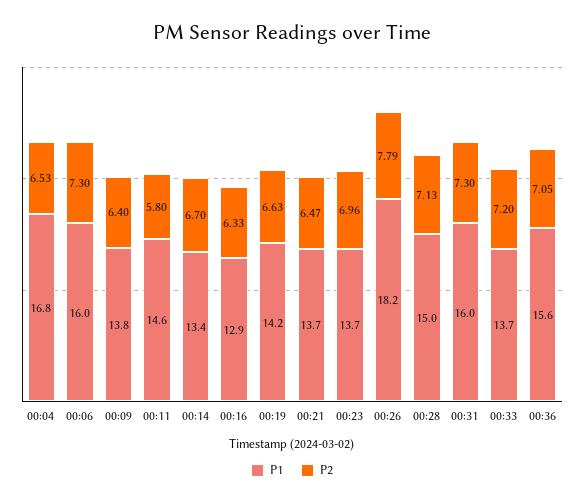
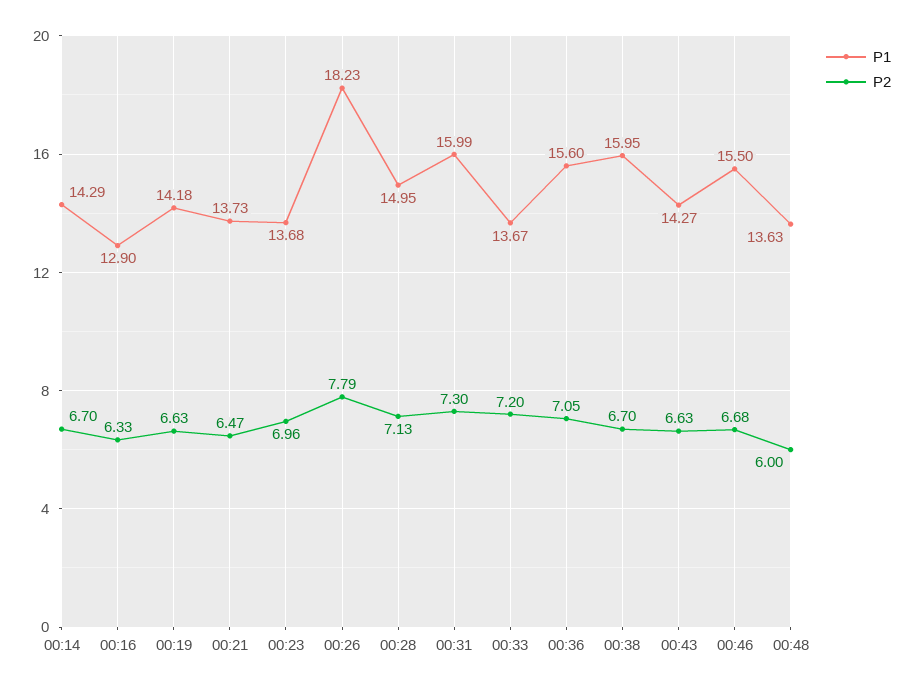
P1, 00:04: 16.8 -> none
P2, 00:04: 6.53 -> none
P1, 00:06: 16 -> none
P2, 00:06: 7.3 -> none
P1, 00:09: 13.8 -> none
P2, 00:09: 6.4 -> none
P1, 00:11: 14.6 -> none
P2, 00:11: 5.8 -> none
P1, 00:14: 13.4 -> 14.29
P1, 00:38: none -> 15.95
P2, 00:38: none -> 6.7
P1, 00:43: none -> 14.27
P2, 00:43: none -> 6.63
P1, 00:46: none -> 15.5
P2, 00:46: none -> 6.68
P1, 00:48: none -> 13.63
P2, 00:48: none -> 6

